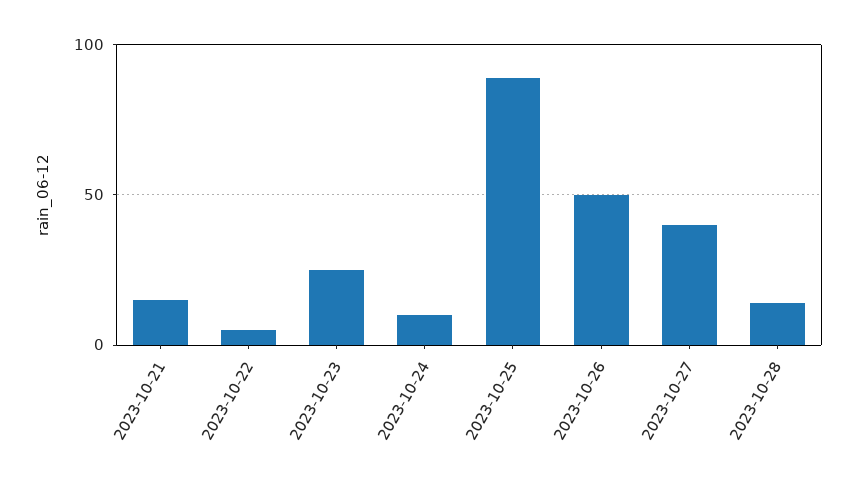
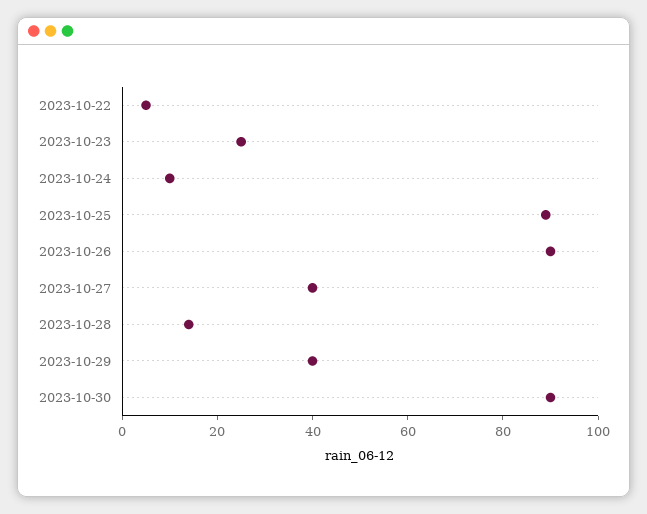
2023-10-21: 15 -> none
2023-10-26: 50 -> 90
2023-10-29: none -> 40
2023-10-30: none -> 90

